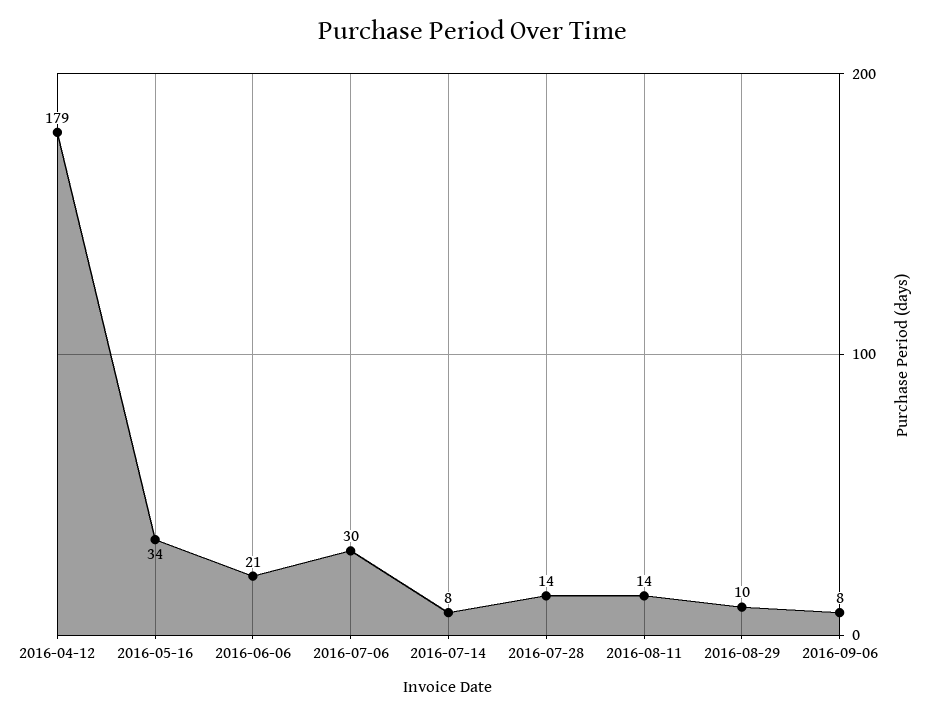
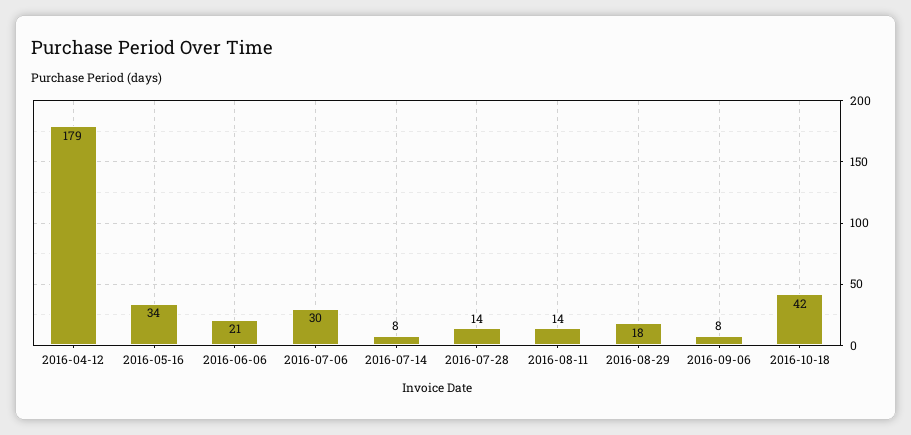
2016-08-29: 10 -> 18
2016-10-18: none -> 42

